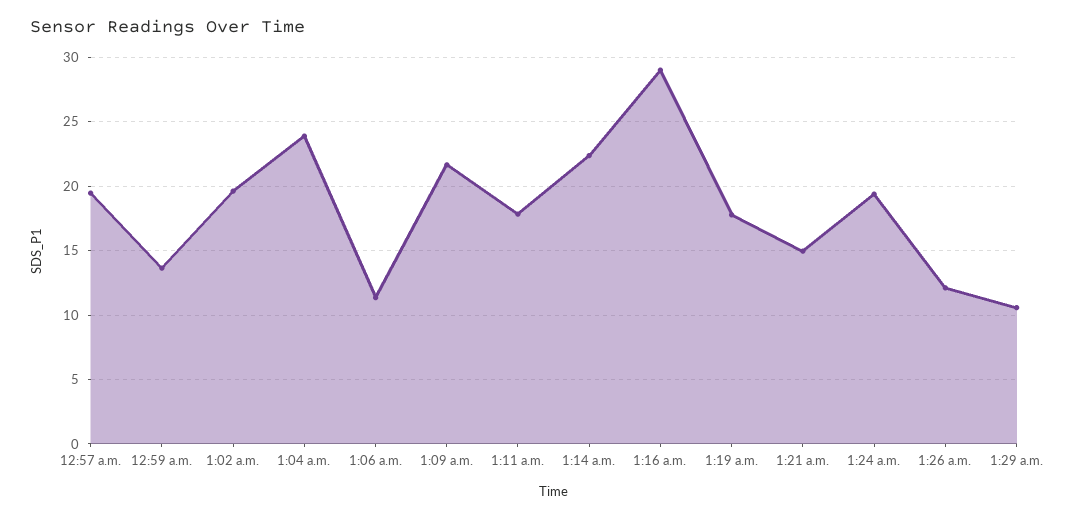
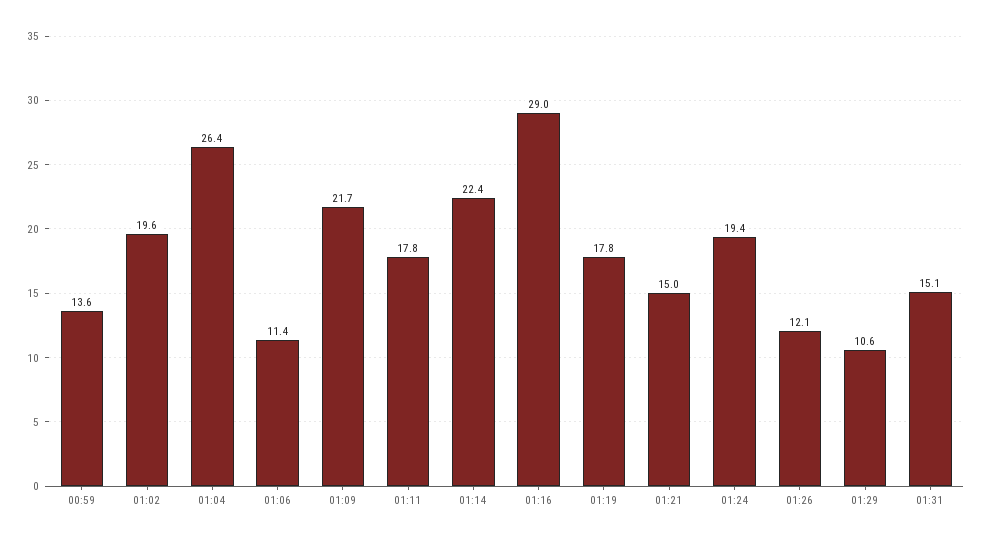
12:57 a.m.: 19.5 -> none
1:04 a.m.: 24 -> 26.4
01:31: none -> 15.1

